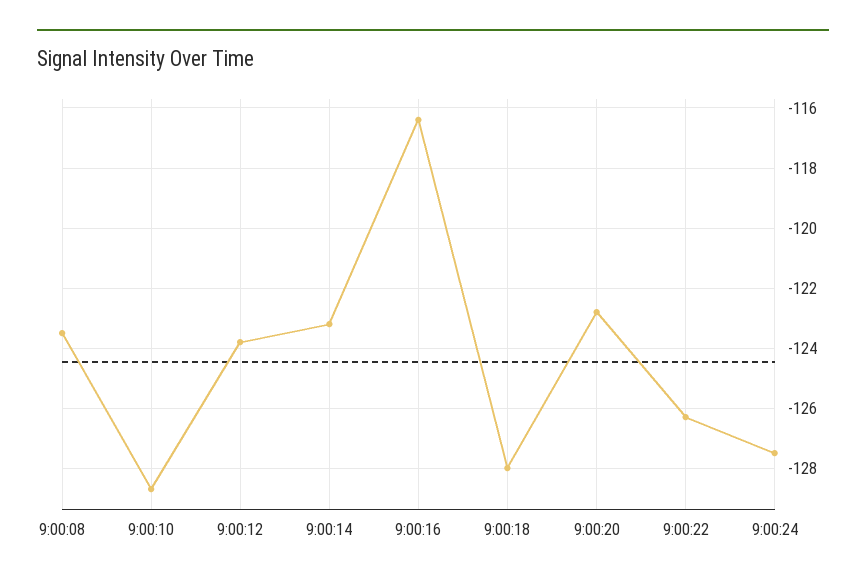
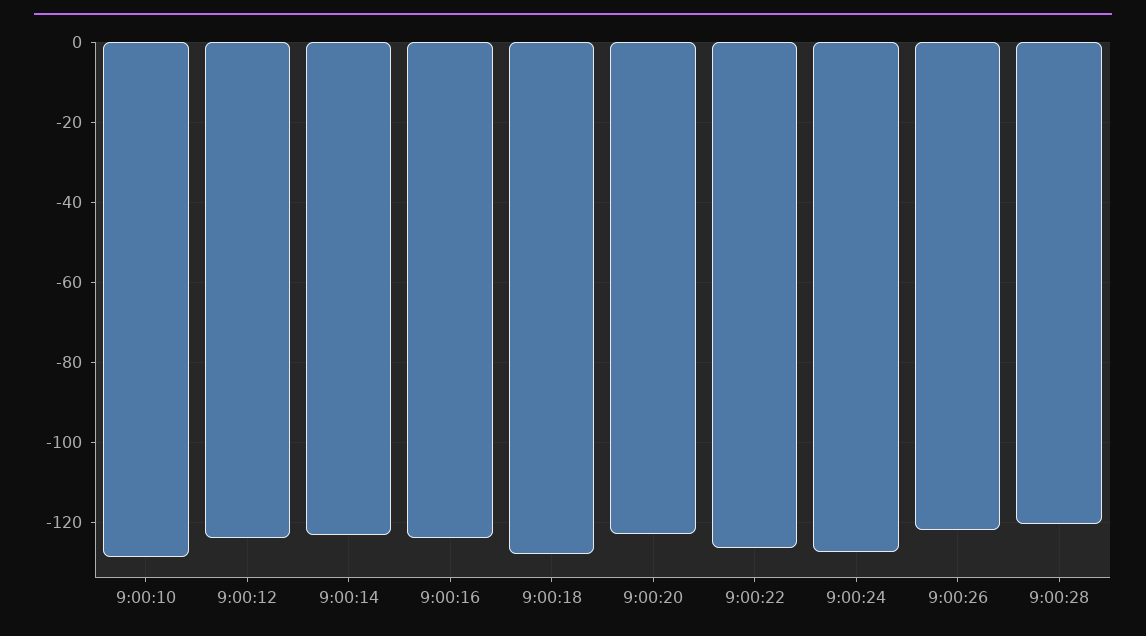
9:00:08: -123.5 -> none
9:00:16: -116.5 -> -124
9:00:26: none -> -122
9:00:28: none -> -120

